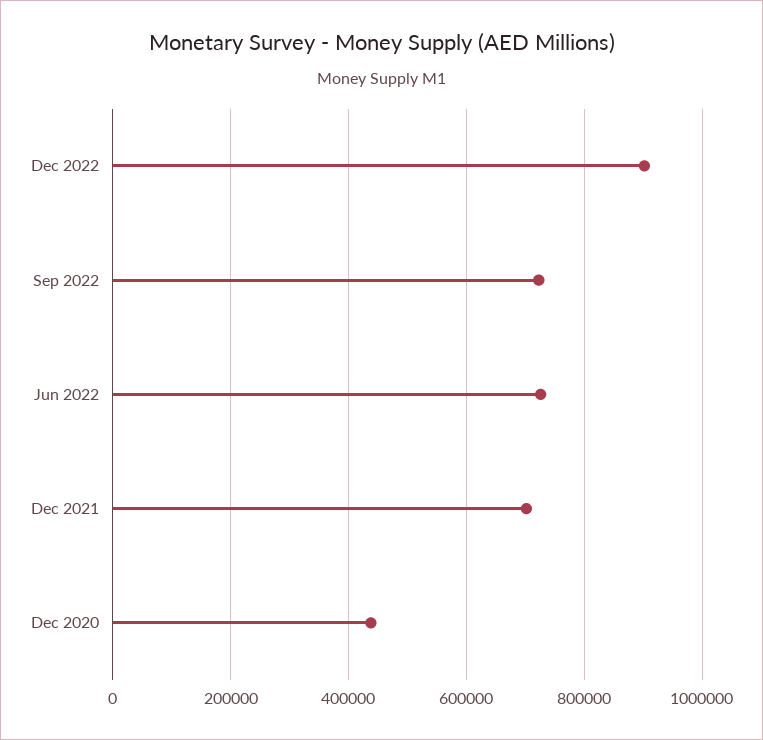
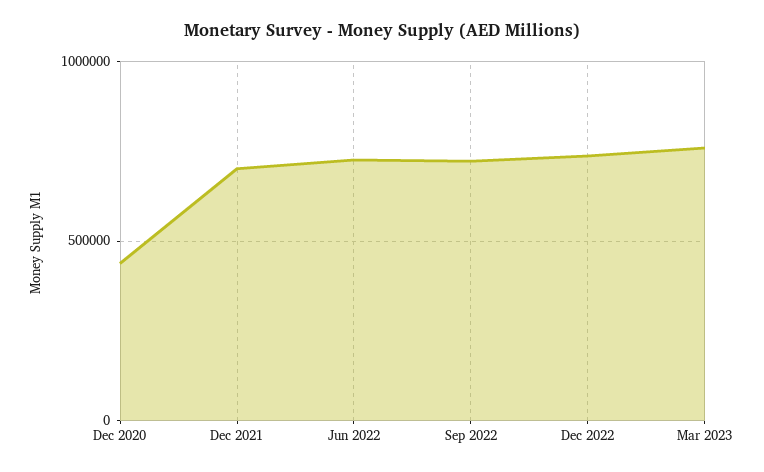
Dec 2022: 900000 -> 750000
Mar 2023: none -> 750000

